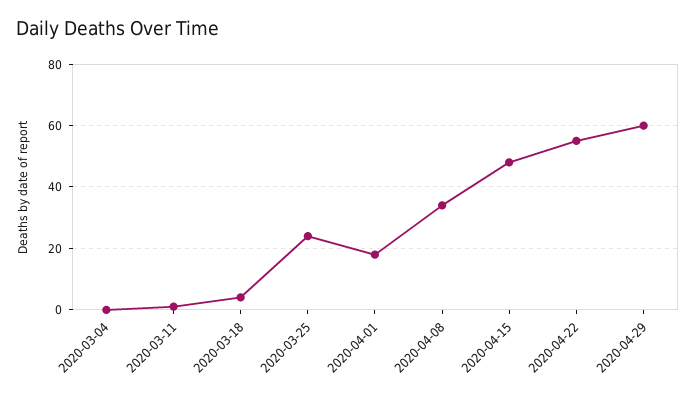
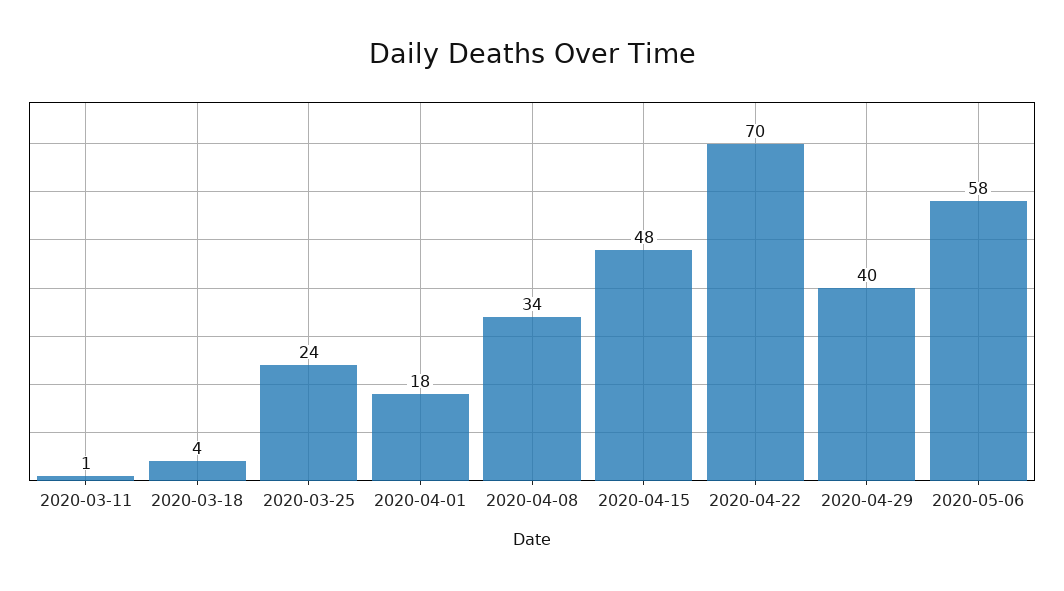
2020-03-04: 0 -> none
2020-04-22: 55 -> 70
2020-04-29: 60 -> 40
2020-05-06: none -> 58

